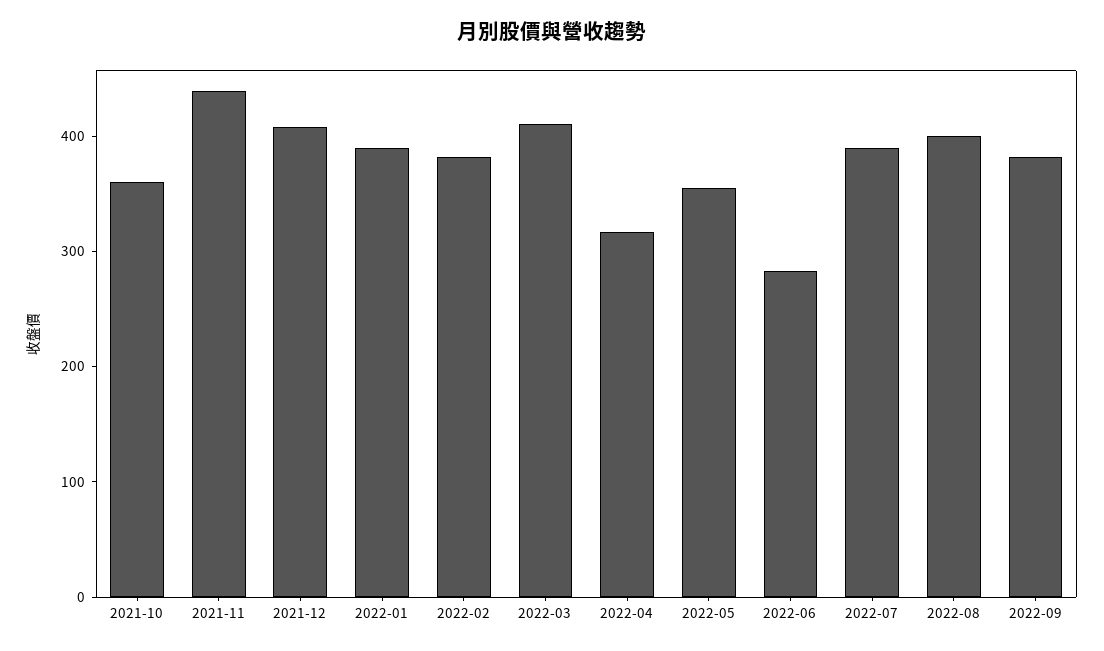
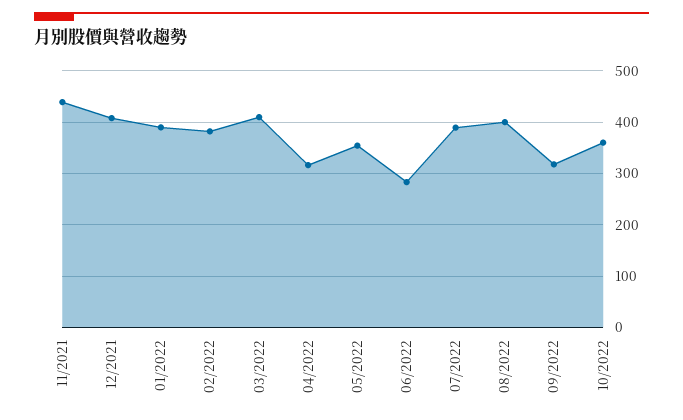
2021-10: 360 -> none
2022-09: 380 -> 320
10/2022: none -> 360

